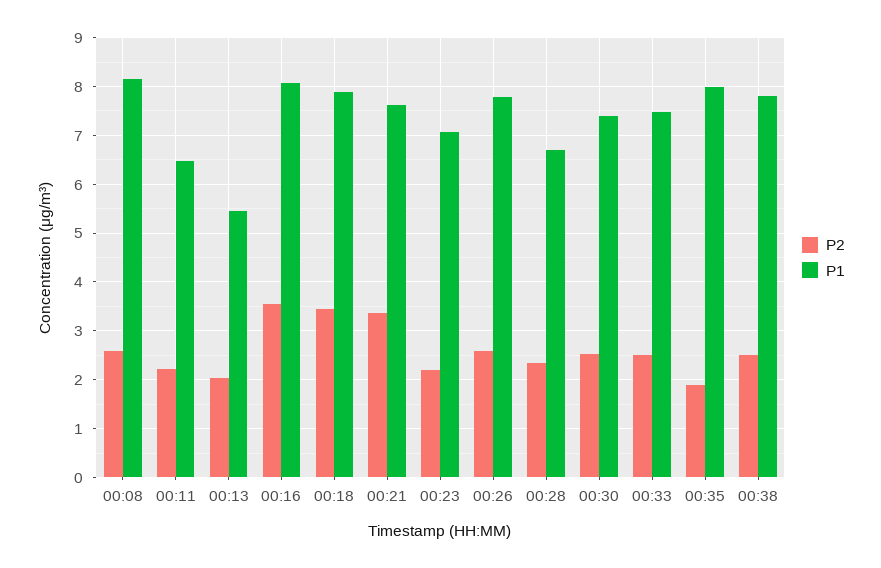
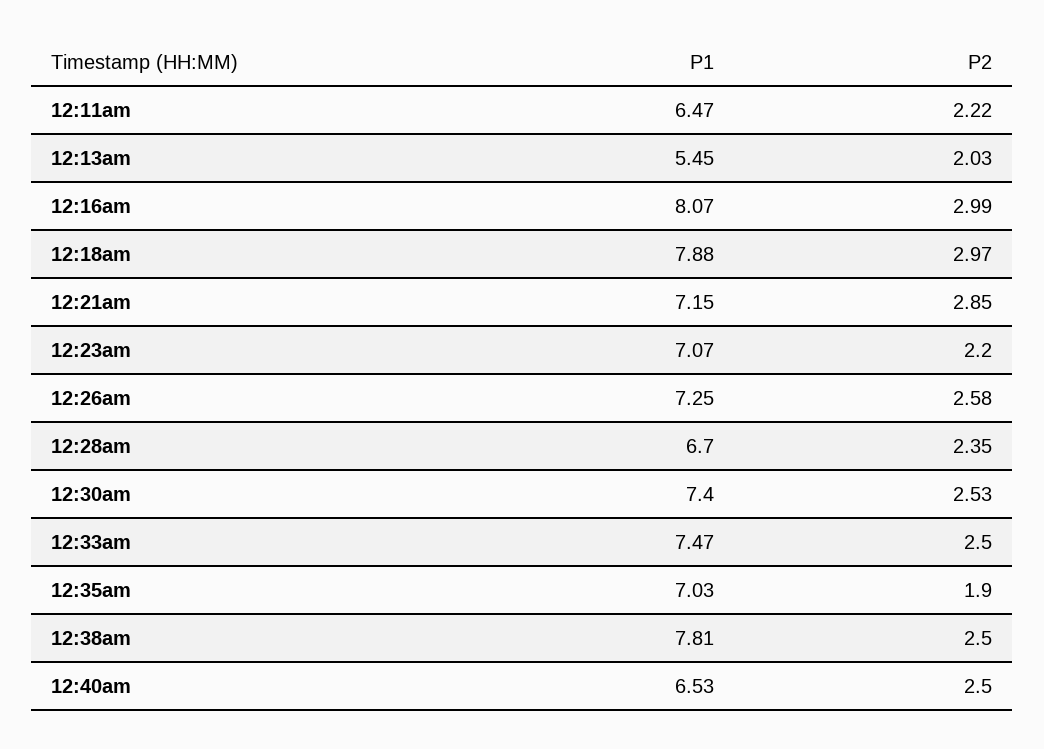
P2, 00:08: 2.6 -> none
P1, 00:08: 8.2 -> none
P2, 00:16: 3.6 -> 2.99
P2, 00:18: 3.4 -> 2.97
P2, 00:21: 3.4 -> 2.85
P1, 00:21: 7.6 -> 7.15
P1, 00:26: 7.8 -> 7.25
P1, 00:35: 8 -> 7.03
P1, 12:40am: none -> 6.53
P2, 12:40am: none -> 2.5

